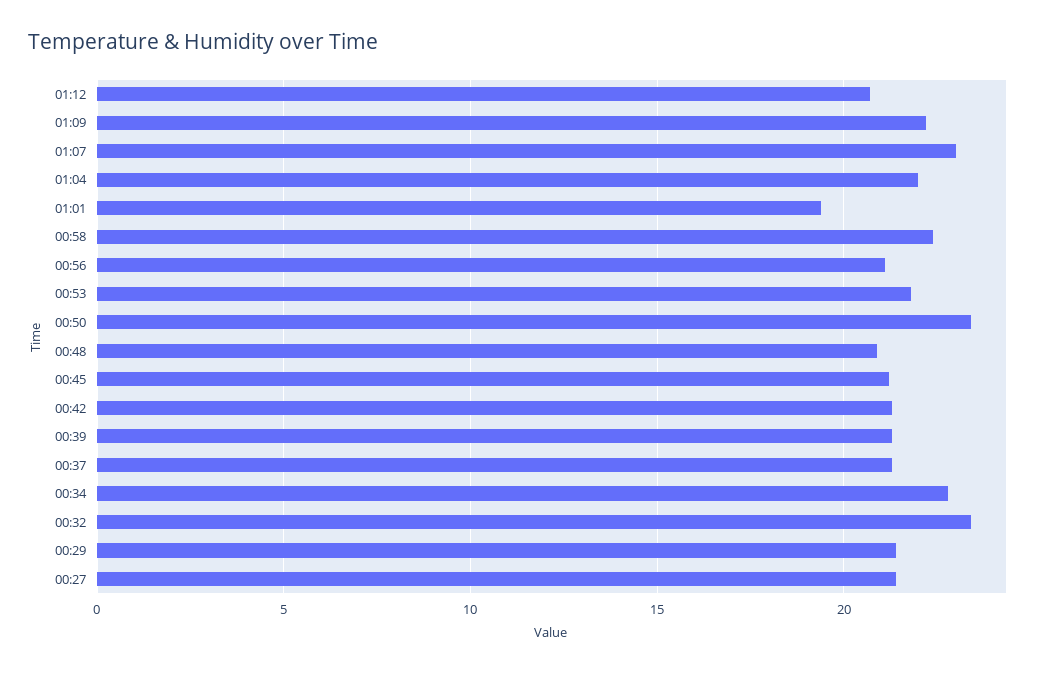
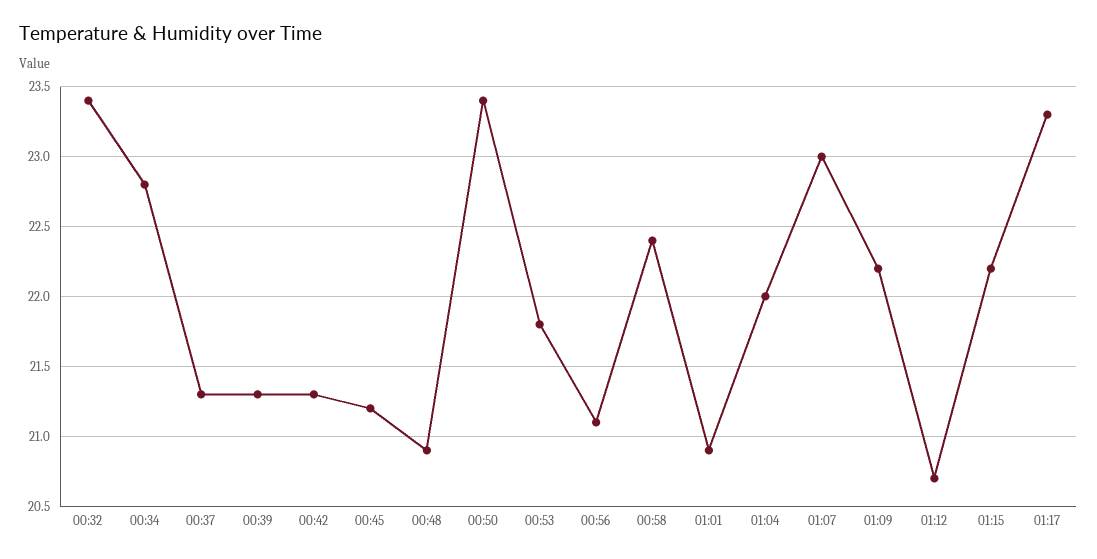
01:01: 19.5 -> 20.9
00:29: 21.5 -> none
00:27: 21.5 -> none
01:15: none -> 22.2
01:17: none -> 23.3

